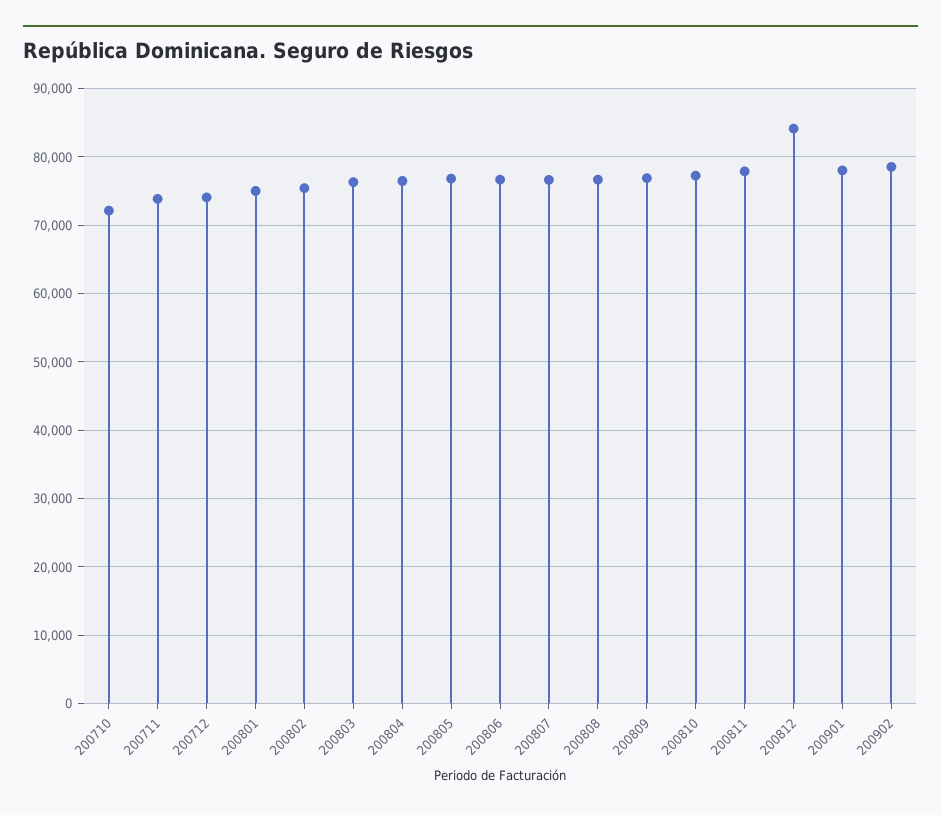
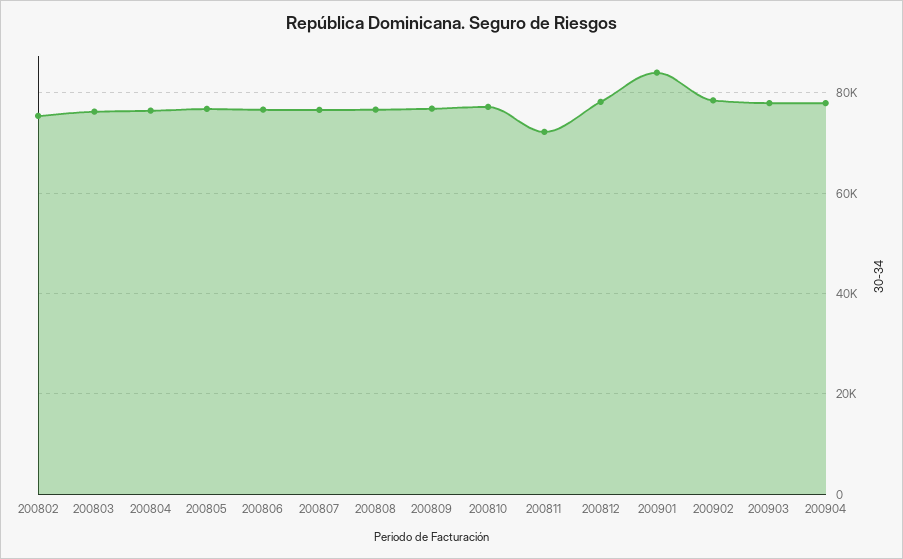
200710: 72000 -> none
200711: 74000 -> none
200712: 74000 -> none
200801: 75000 -> none
200811: 78000 -> 72000
200812: 84000 -> 78000
200901: 78000 -> 84000
200903: none -> 78000
200904: none -> 78000

